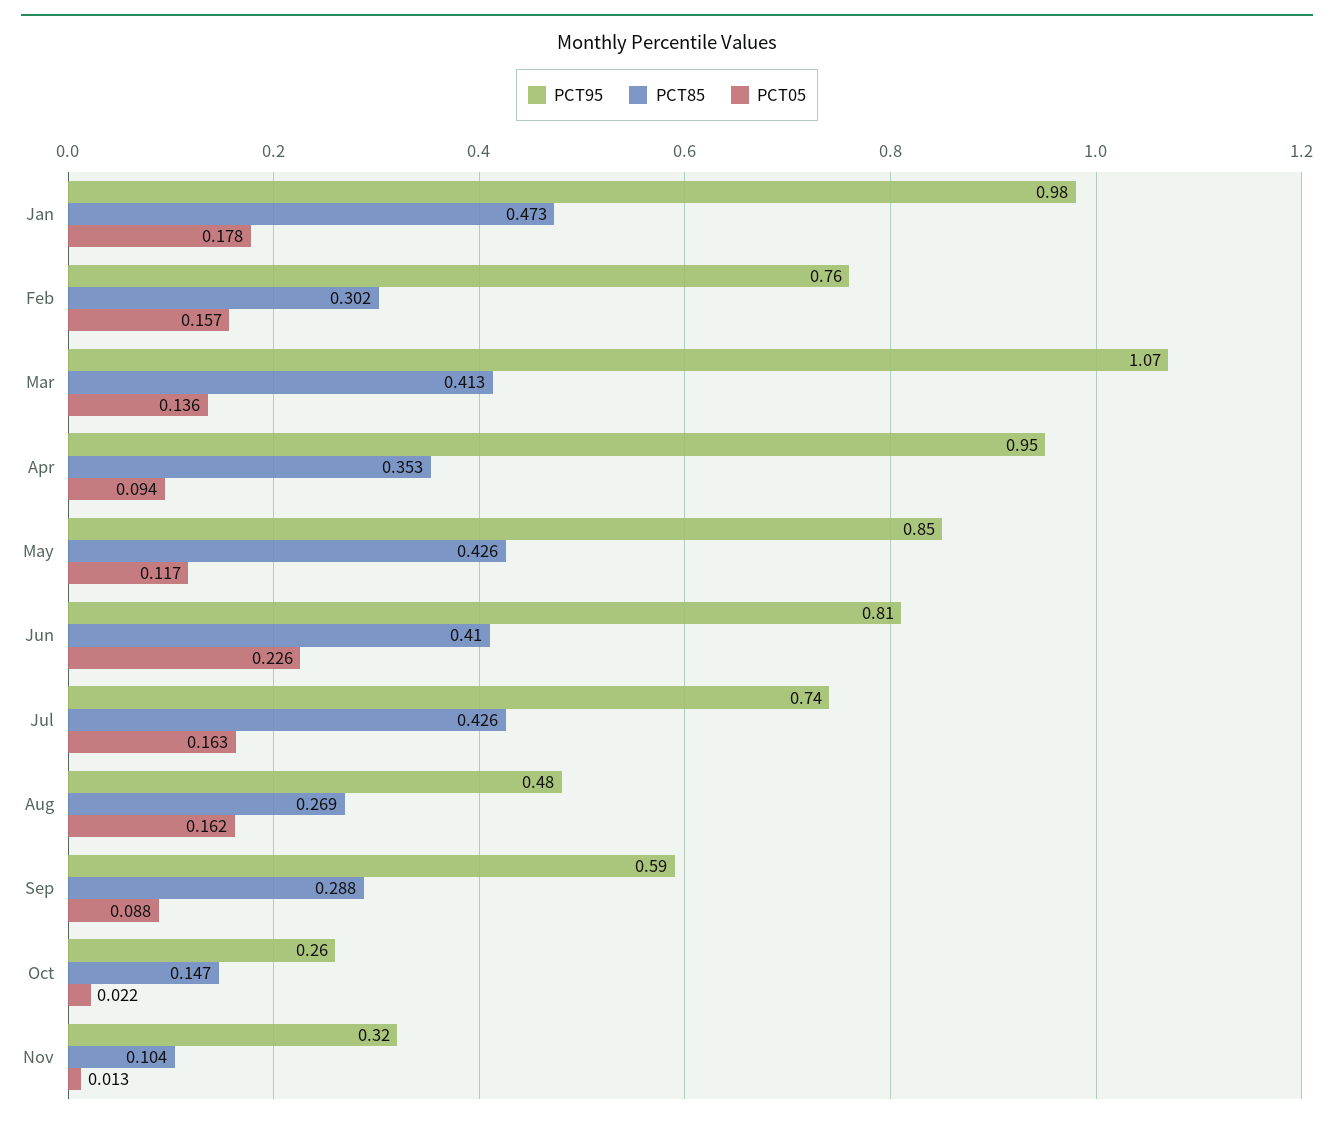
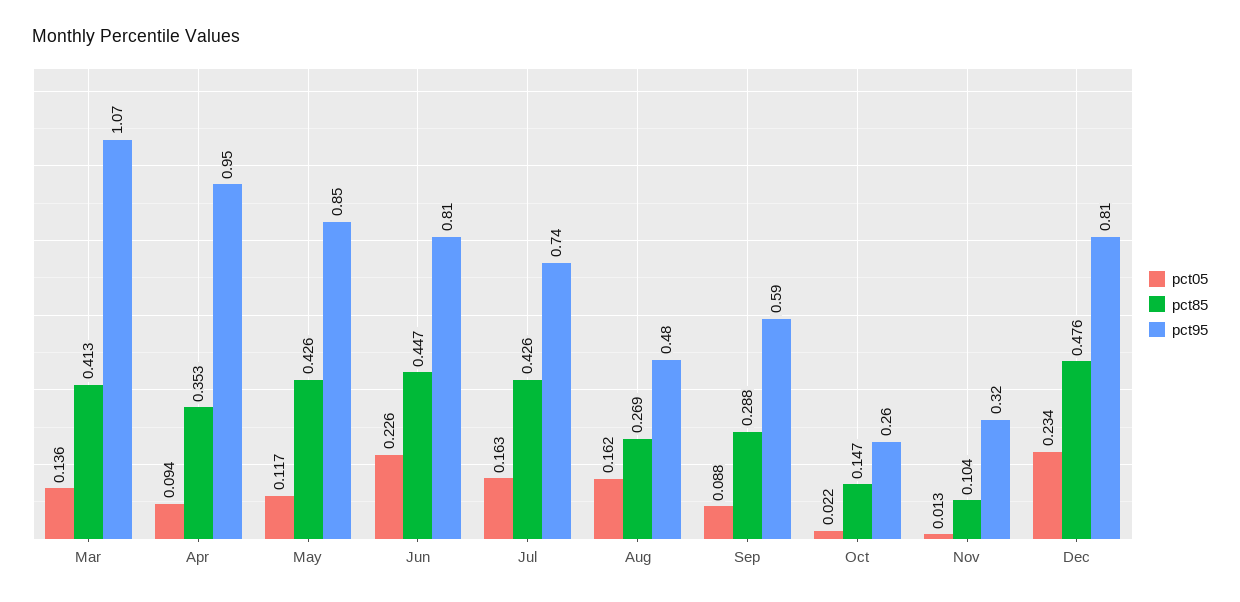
PCT95, Jan: 0.98 -> none
PCT85, Jan: 0.473 -> none
PCT05, Jan: 0.178 -> none
PCT95, Feb: 0.76 -> none
PCT85, Feb: 0.302 -> none
PCT05, Feb: 0.157 -> none
PCT85, Jun: 0.41 -> 0.447
PCT05, Dec: none -> 0.234
PCT85, Dec: none -> 0.476
PCT95, Dec: none -> 0.81

